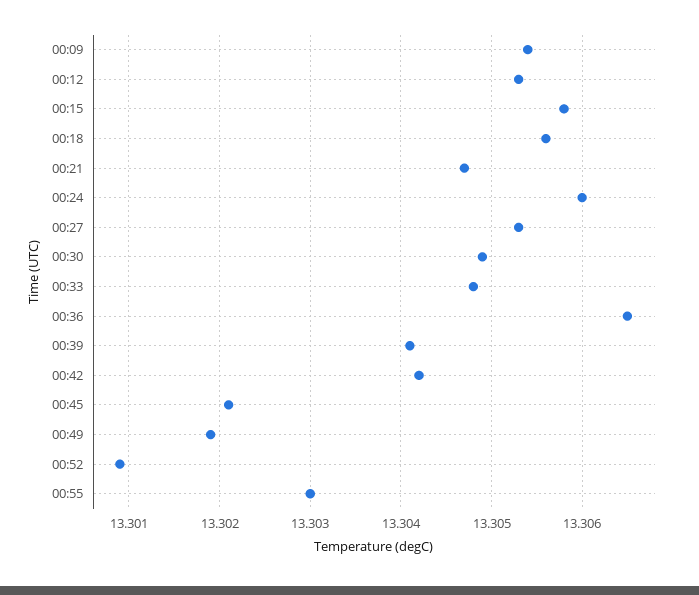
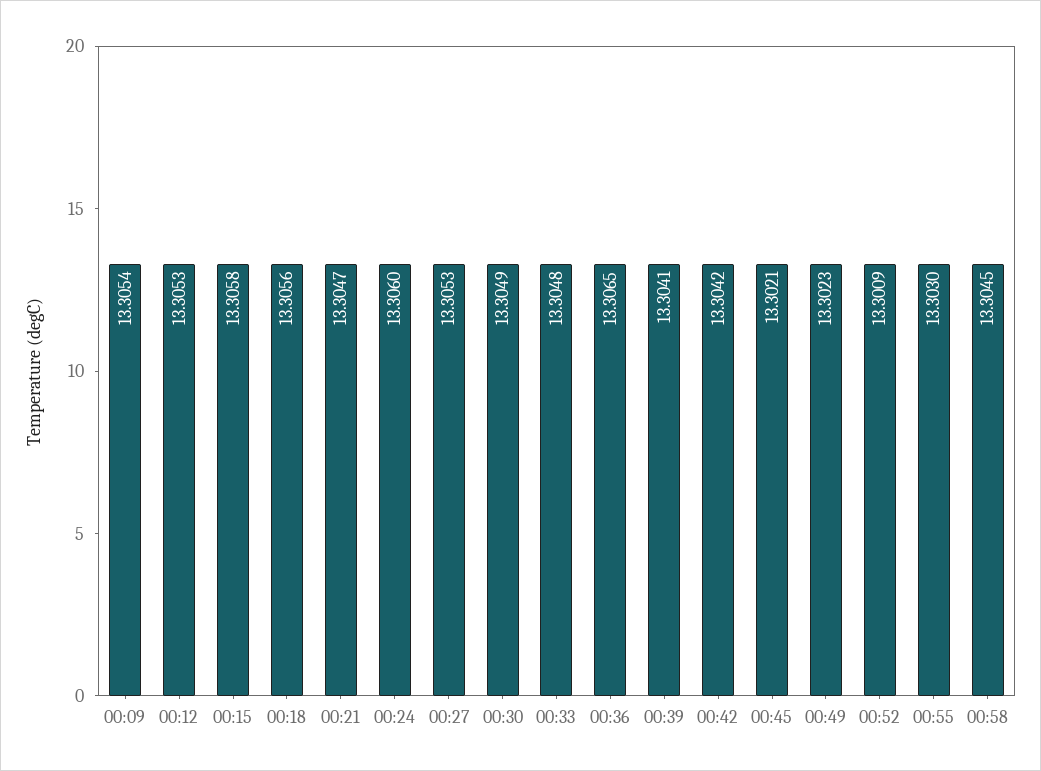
00:49: 13.3019 -> 13.3023
00:58: none -> 13.3045

